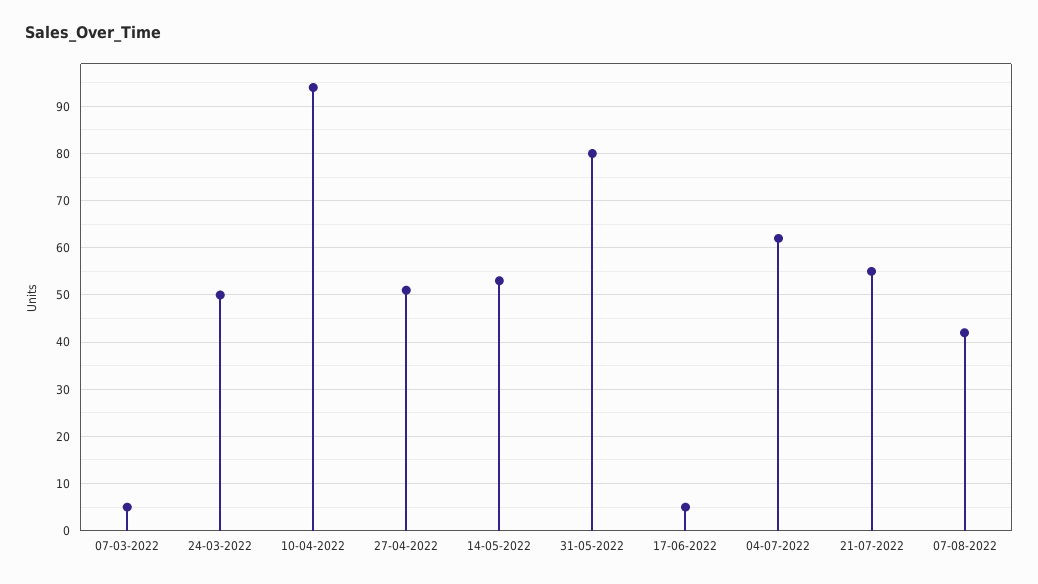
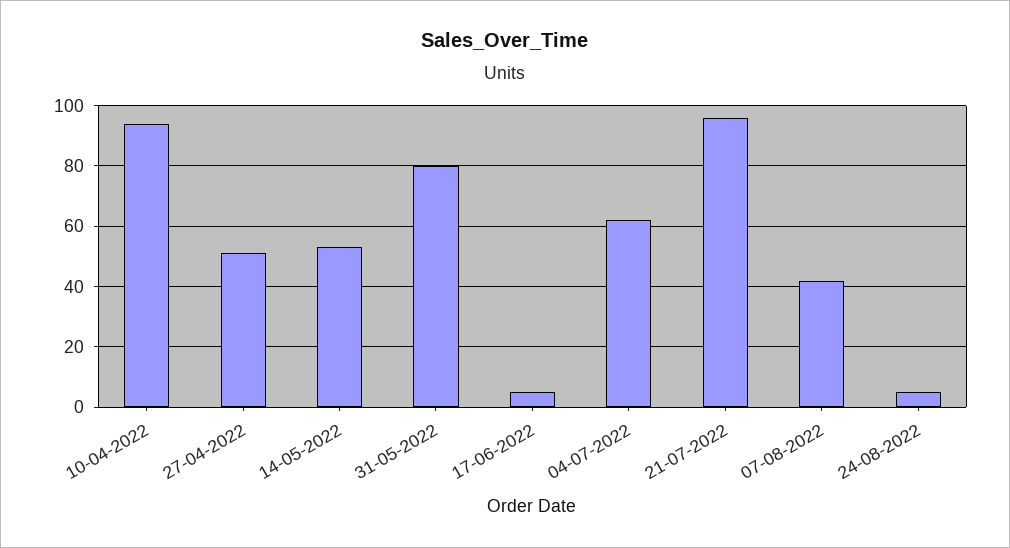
07-03-2022: 5 -> none
24-03-2022: 50 -> none
21-07-2022: 55 -> 95
24-08-2022: none -> 5

